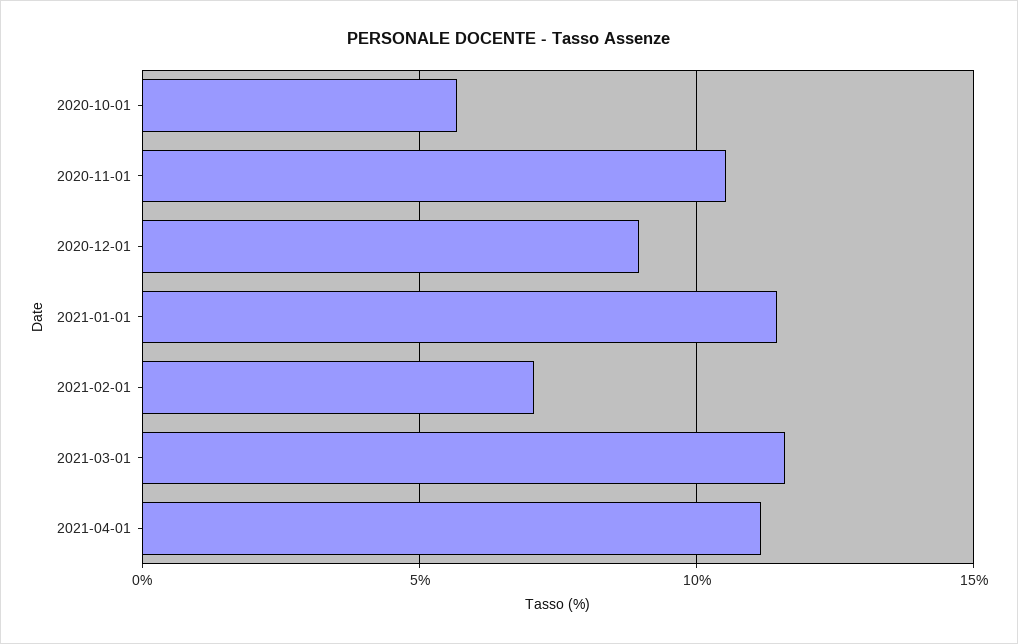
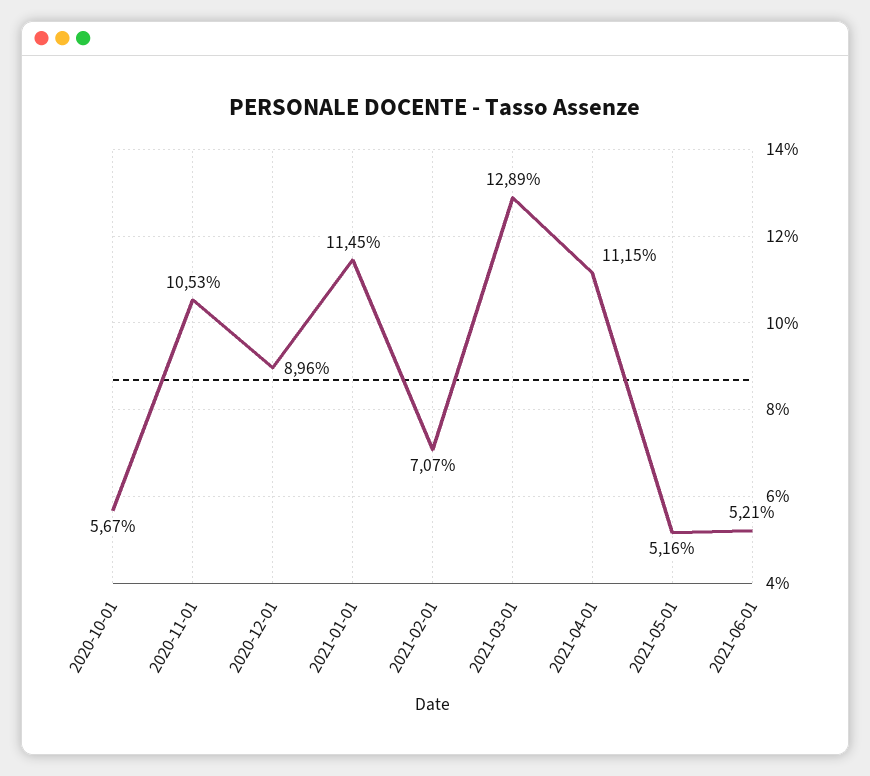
2021-03-01: 11.5 -> 12.89
2021-05-01: none -> 5.16
2021-06-01: none -> 5.21

